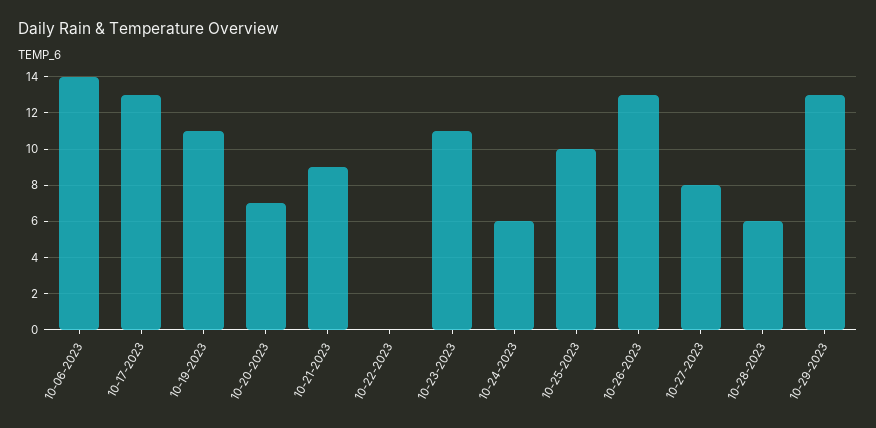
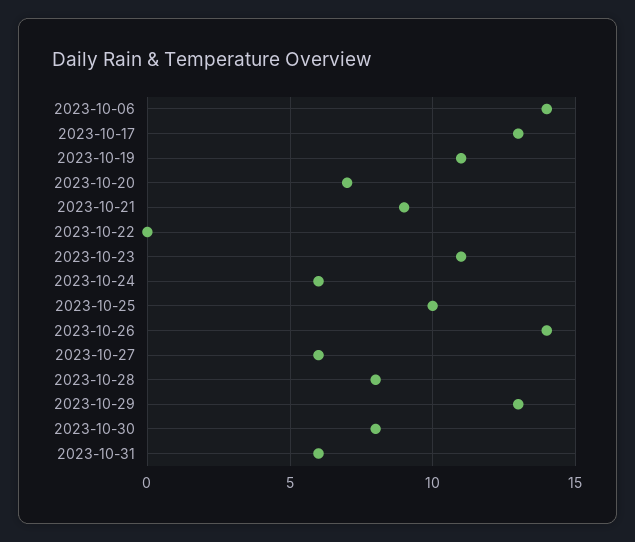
10-26-2023: 13 -> 14
10-27-2023: 8 -> 6
10-28-2023: 6 -> 8
2023-10-30: none -> 8
2023-10-31: none -> 6

